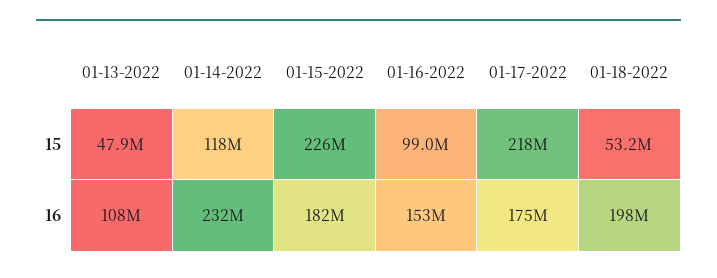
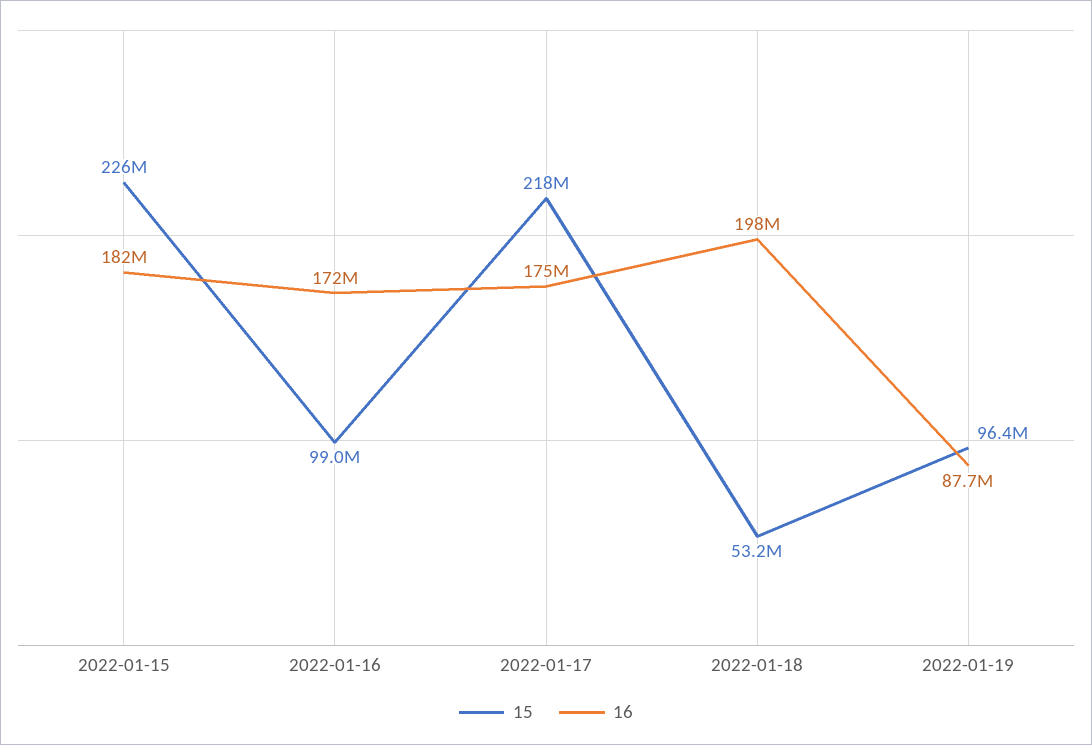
15, 01-13-2022: 47900000 -> none
15, 01-14-2022: 118000000 -> none
16, 01-13-2022: 108000000 -> none
16, 01-14-2022: 232000000 -> none
16, 01-16-2022: 153000000 -> 172000000
15, 2022-01-19: none -> 96400000
16, 2022-01-19: none -> 87700000

